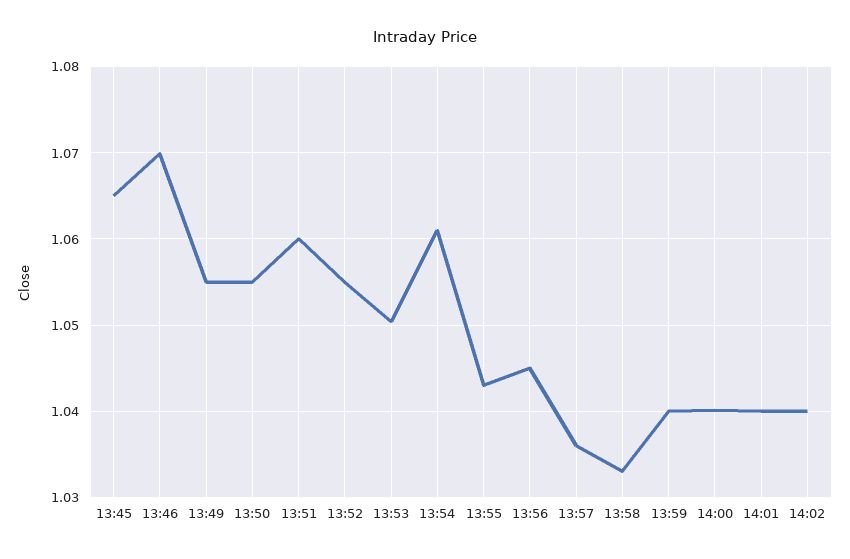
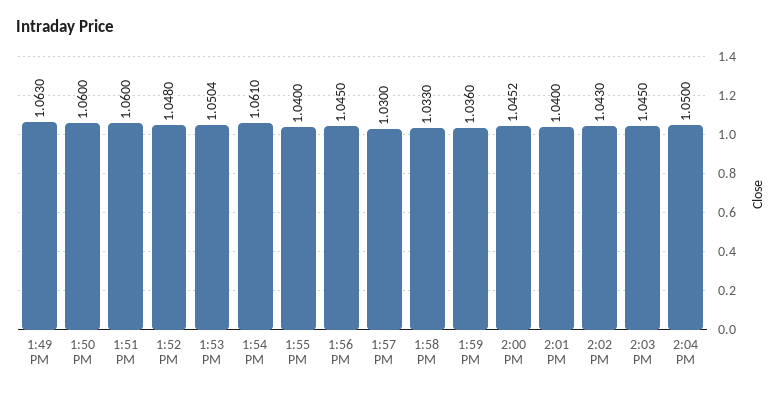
13:45: 1.065 -> none
13:46: 1.07 -> none
13:49: 1.055 -> 1.063
13:50: 1.055 -> 1.06
13:52: 1.055 -> 1.048
13:55: 1.043 -> 1.04
13:57: 1.036 -> 1.03
13:59: 1.04 -> 1.036
14:00: 1.04 -> 1.0452
14:02: 1.04 -> 1.043
2:03 PM: none -> 1.045
2:04 PM: none -> 1.05

